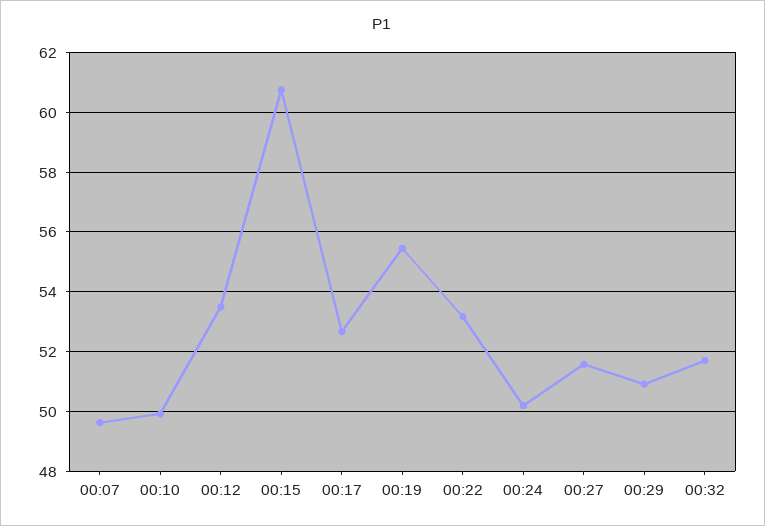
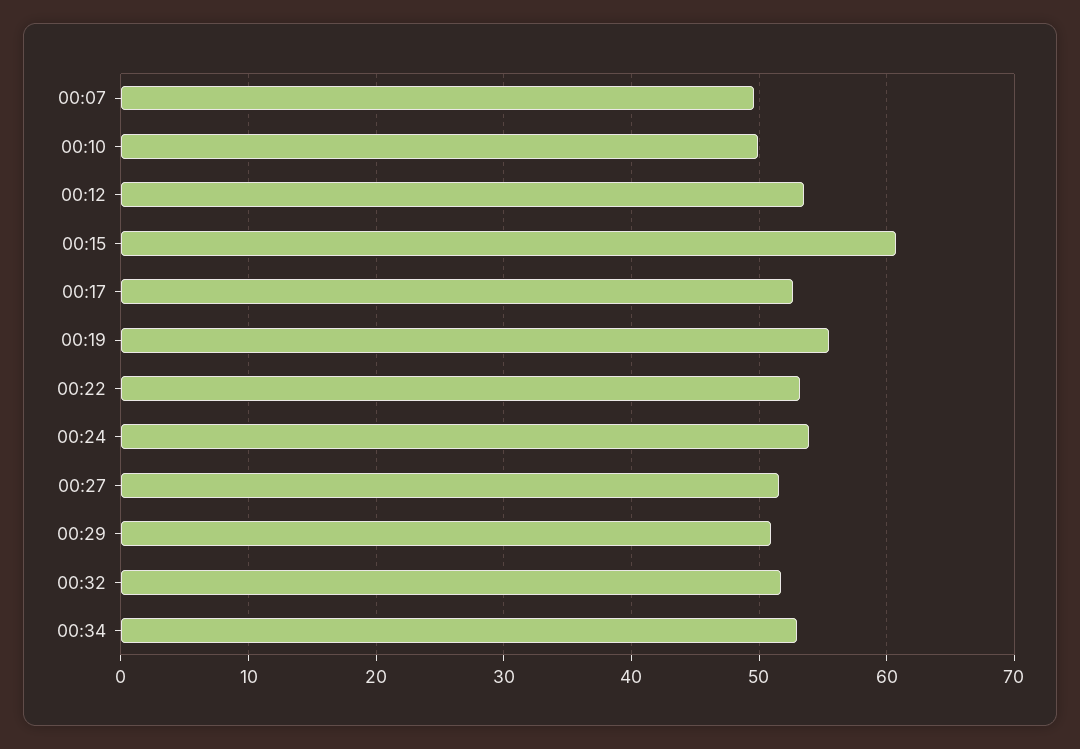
00:24: 50.25 -> 54
00:34: none -> 53

